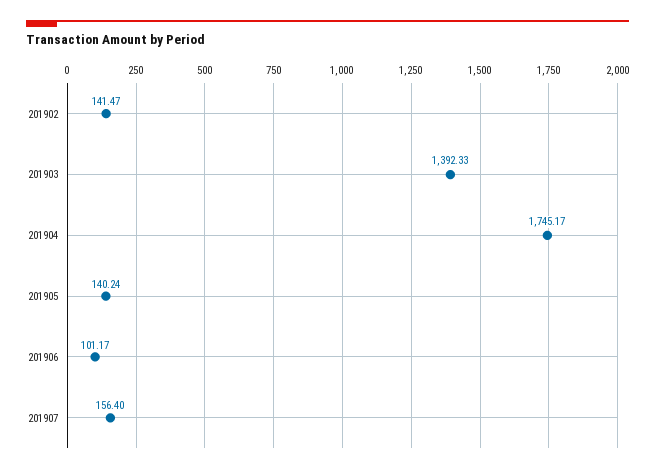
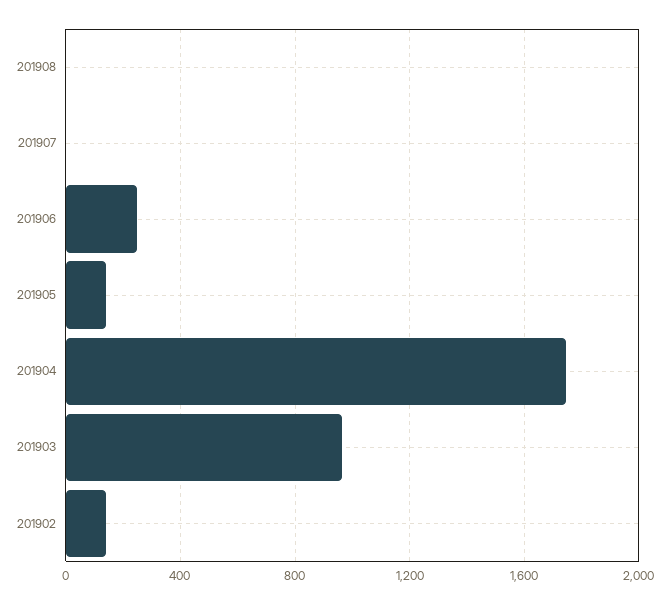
201903: 1392.33 -> 950
201906: 101.17 -> 250
201907: 156.4 -> 0
201908: none -> 0

